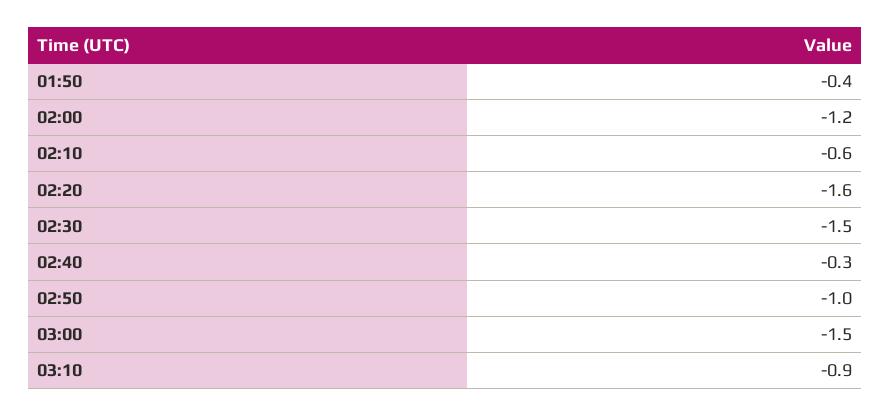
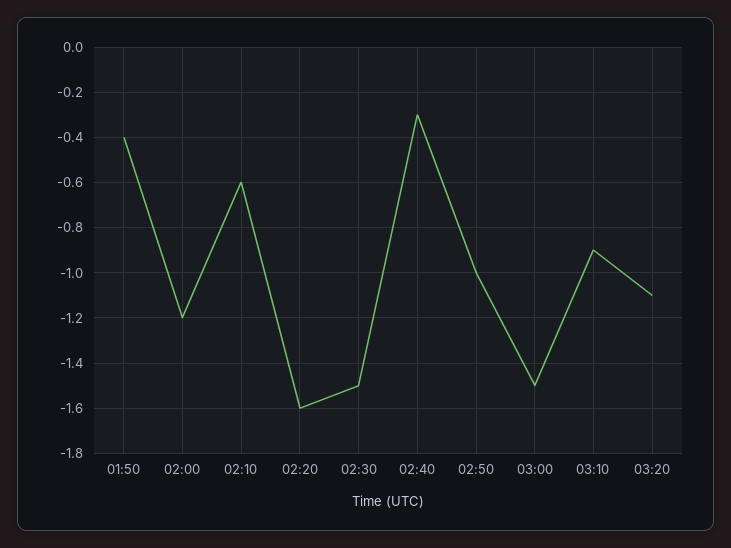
03:20: none -> -1.1

